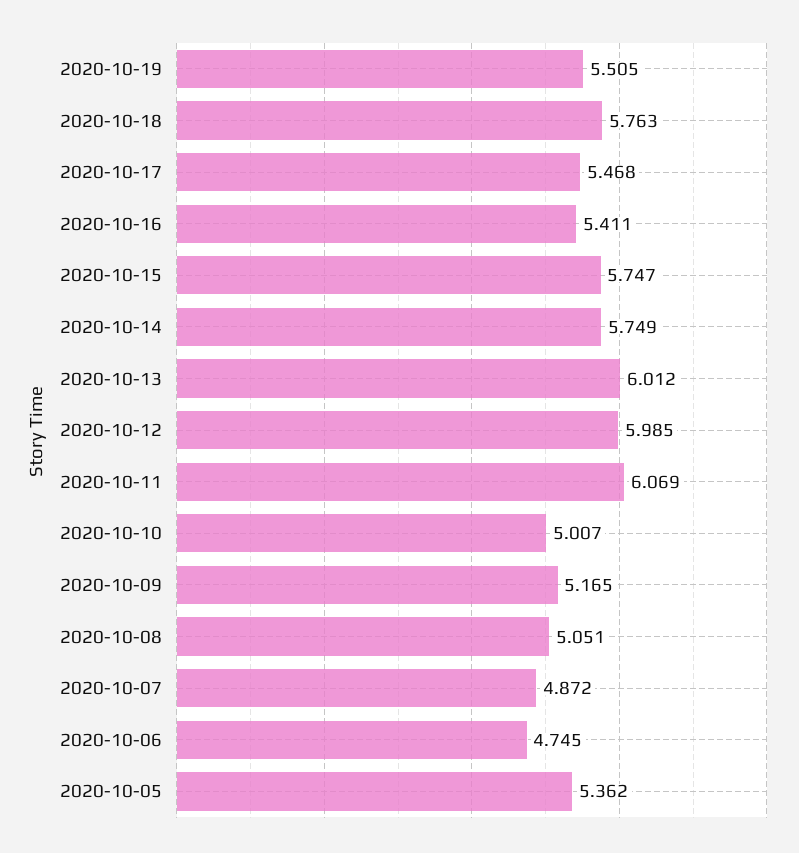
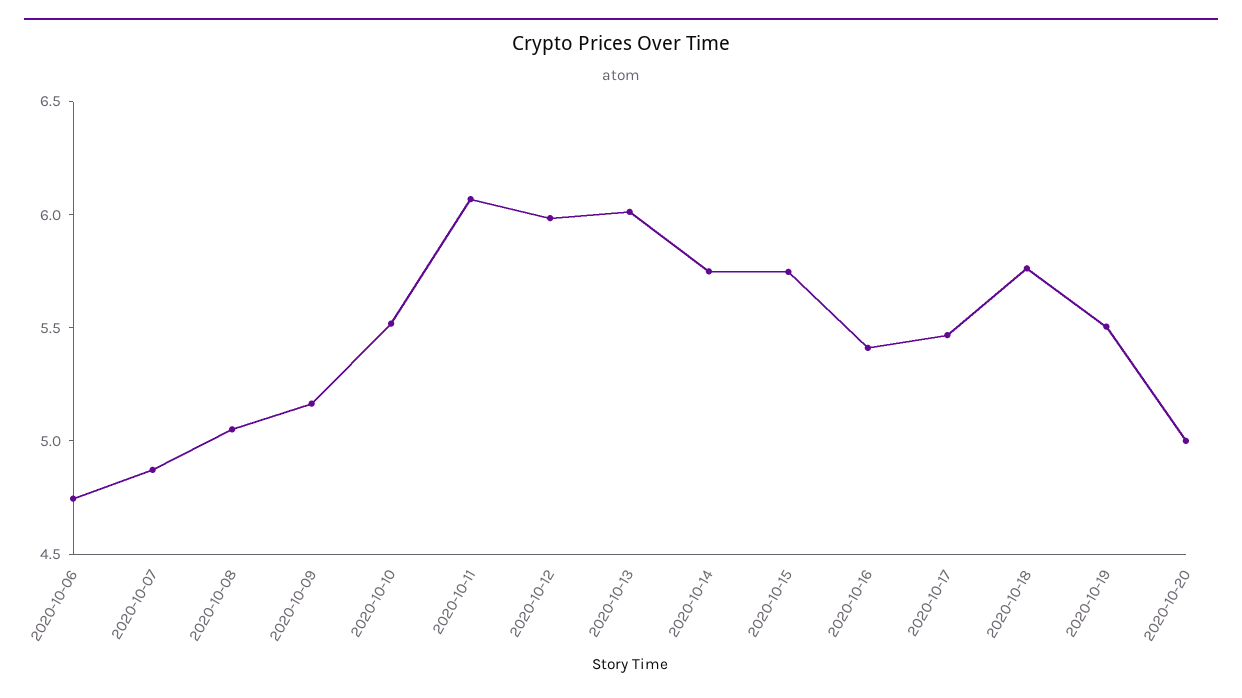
2020-10-10: 5.007 -> 5.5
2020-10-05: 5.362 -> none
2020-10-20: none -> 5

